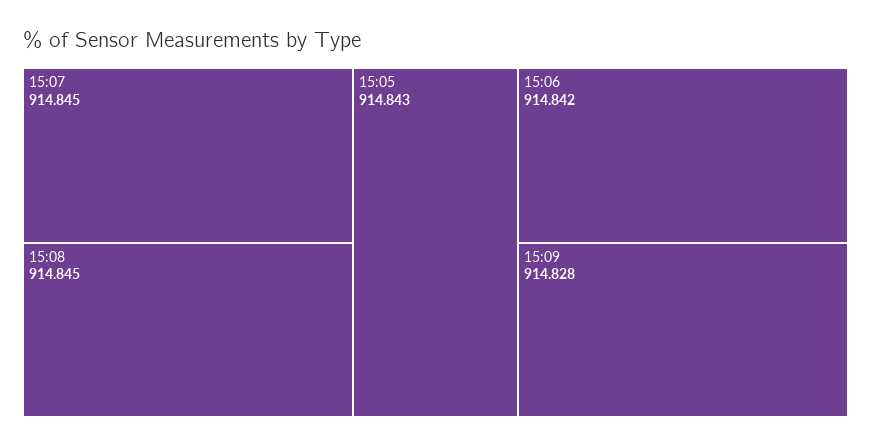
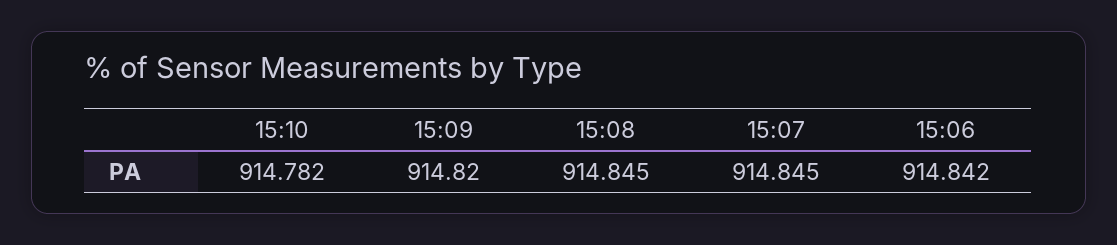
15:05: 914.843 -> none
15:09: 914.828 -> 914.82
15:10: none -> 914.782

